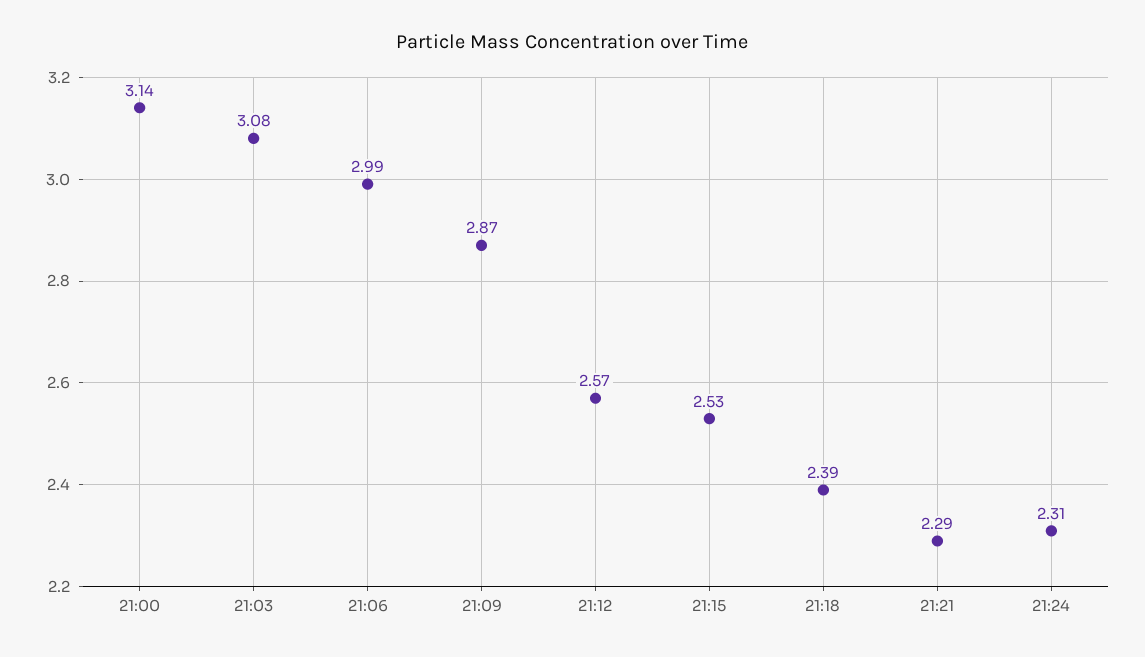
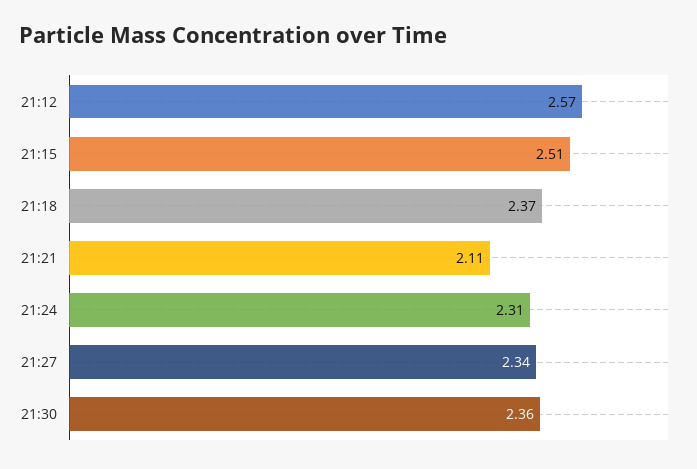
21:00: 3.14 -> none
21:03: 3.08 -> none
21:06: 2.99 -> none
21:09: 2.87 -> none
21:15: 2.53 -> 2.51
21:18: 2.39 -> 2.37
21:21: 2.29 -> 2.11
21:27: none -> 2.34
21:30: none -> 2.36

